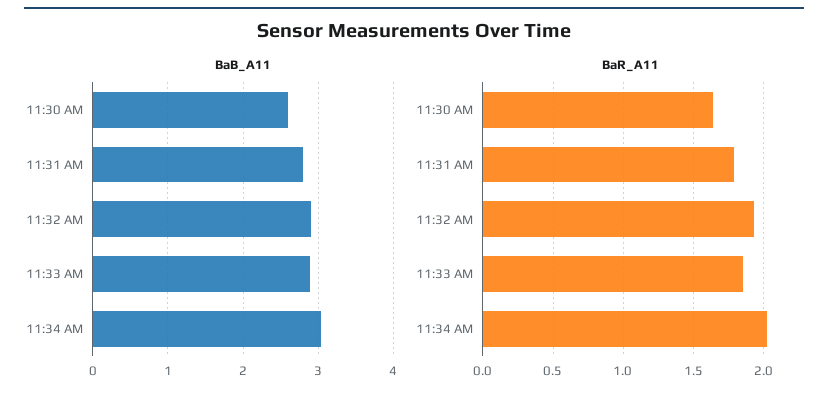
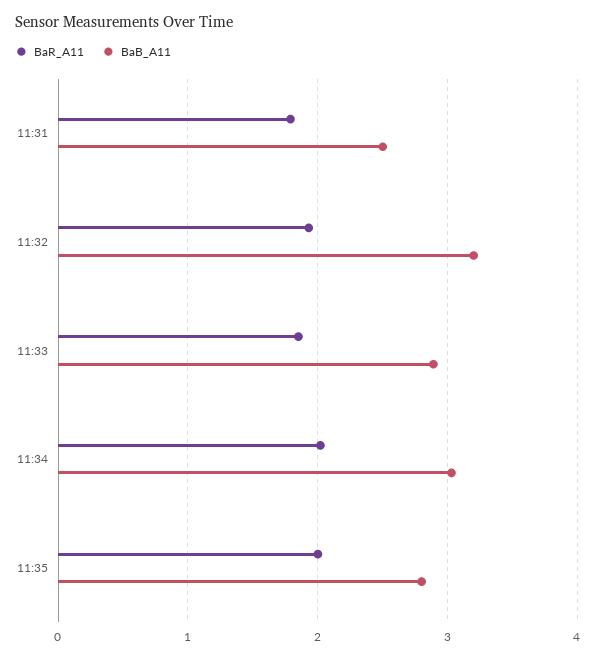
BaB_A11, 11:30 AM: 2.6 -> none
BaB_A11, 11:31 AM: 2.8 -> 2.5
BaB_A11, 11:32 AM: 2.9 -> 3.2
BaR_A11, 11:30 AM: 1.65 -> none
BaR_A11, 11:35: none -> 2
BaB_A11, 11:35: none -> 2.8

